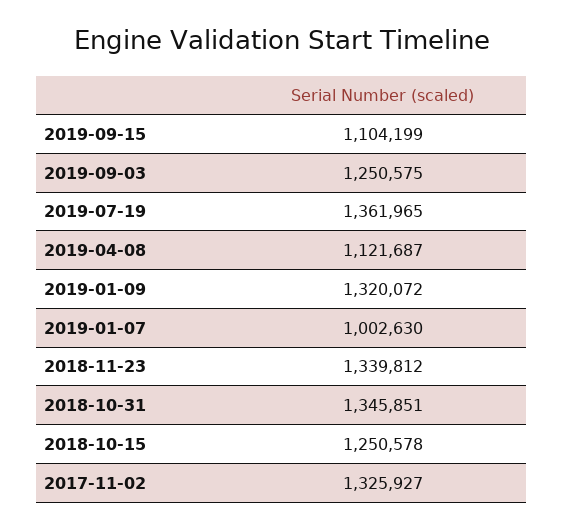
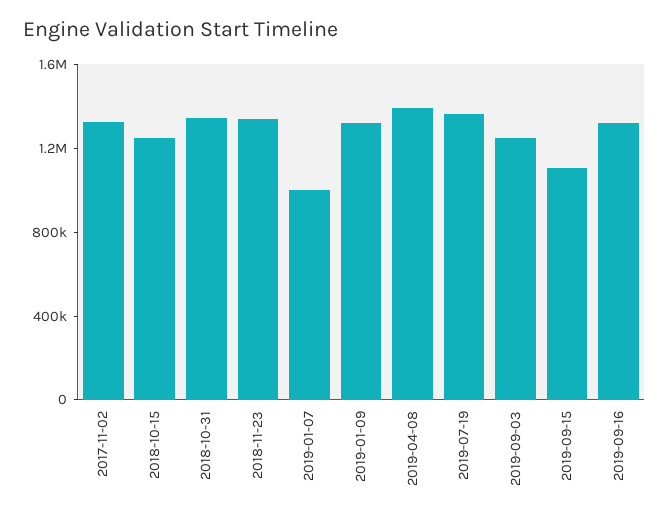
2019-04-08: 1121687 -> 1400000
2019-09-16: none -> 1300000

